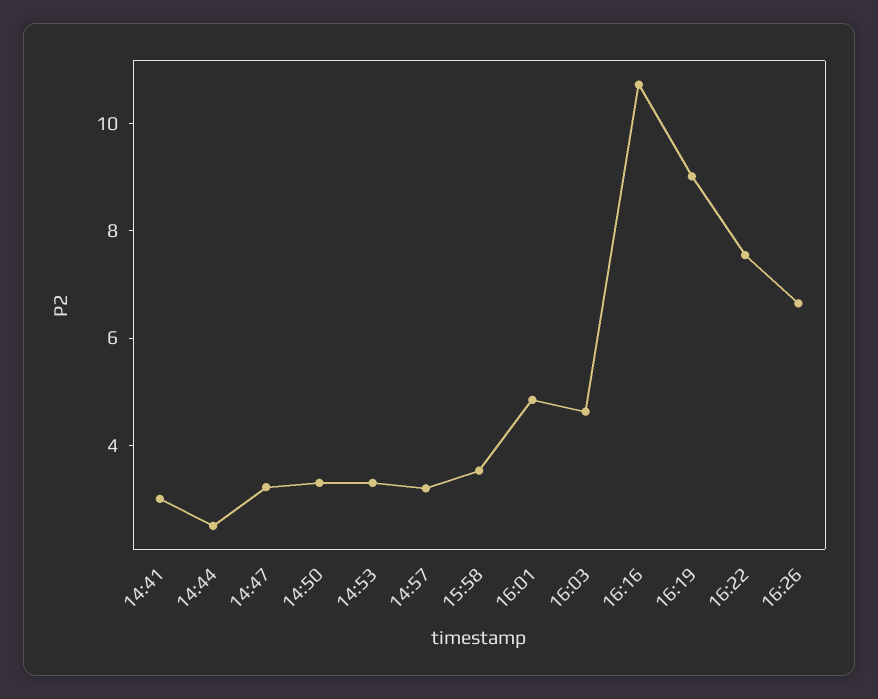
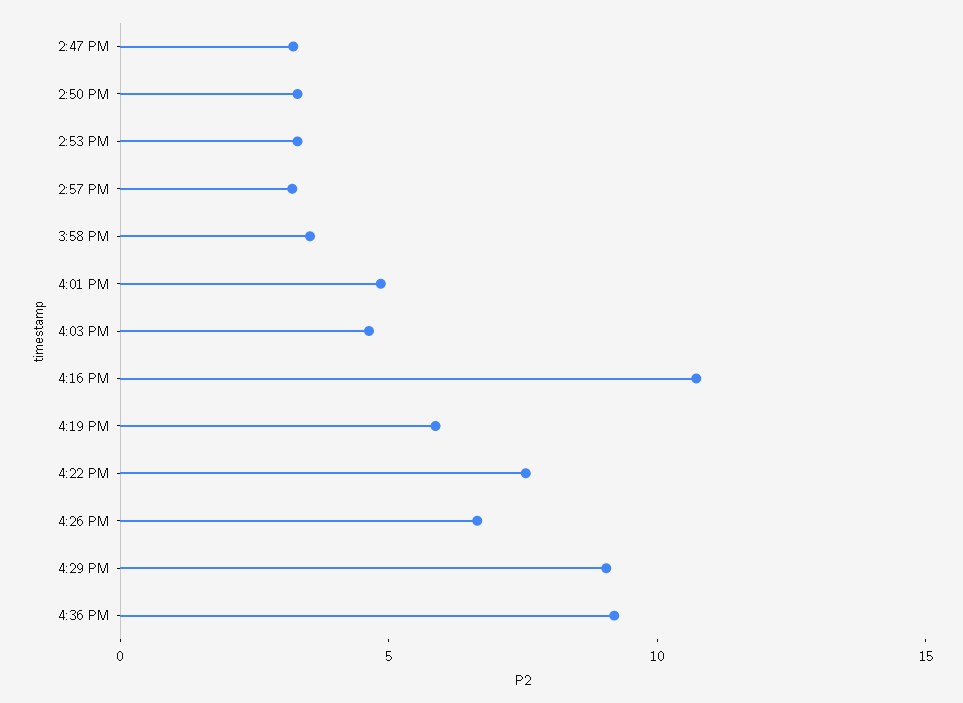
14:41: 3 -> none
14:44: 2.5 -> none
16:19: 9 -> 6
4:29 PM: none -> 9
4:36 PM: none -> 9

